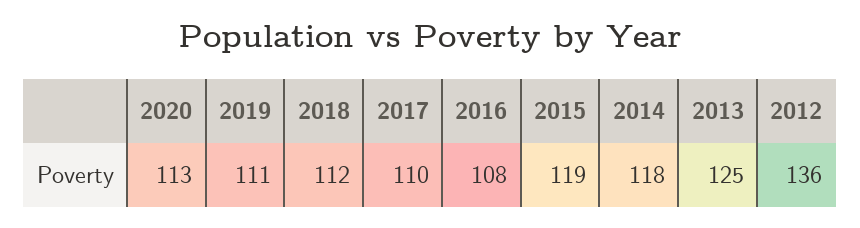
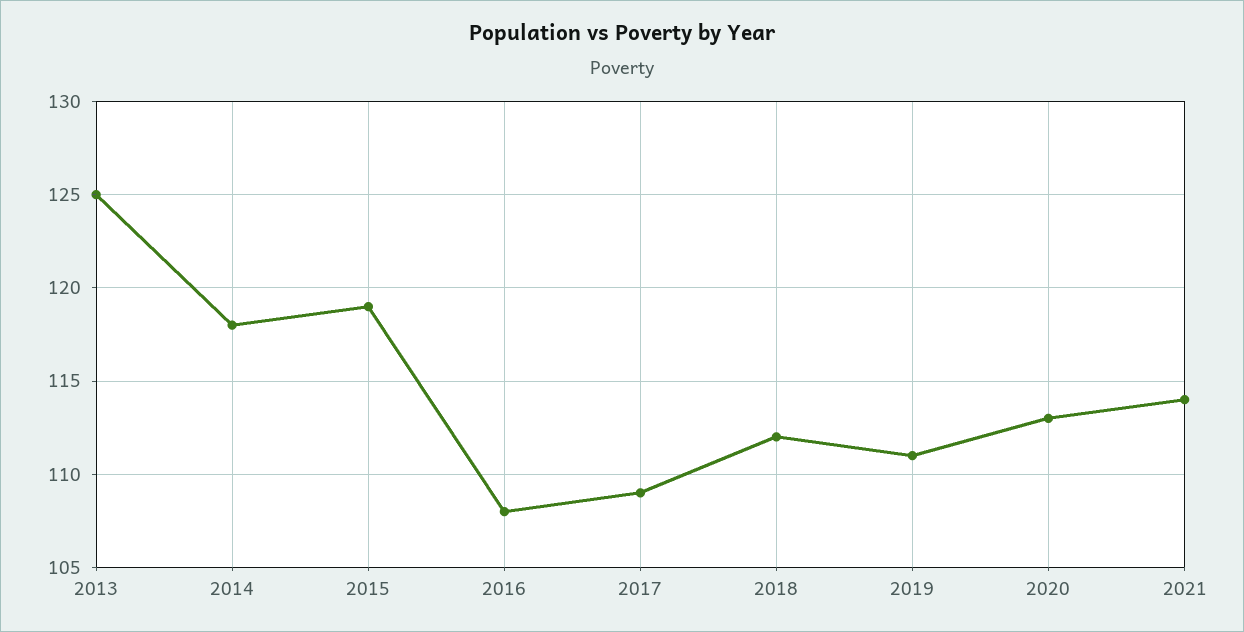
2017: 110 -> 109
2012: 136 -> none
2021: none -> 114

